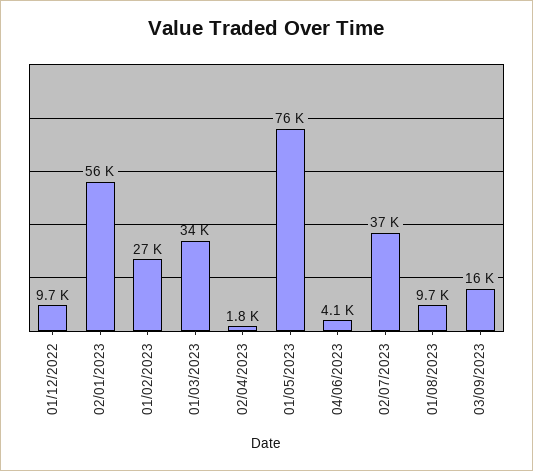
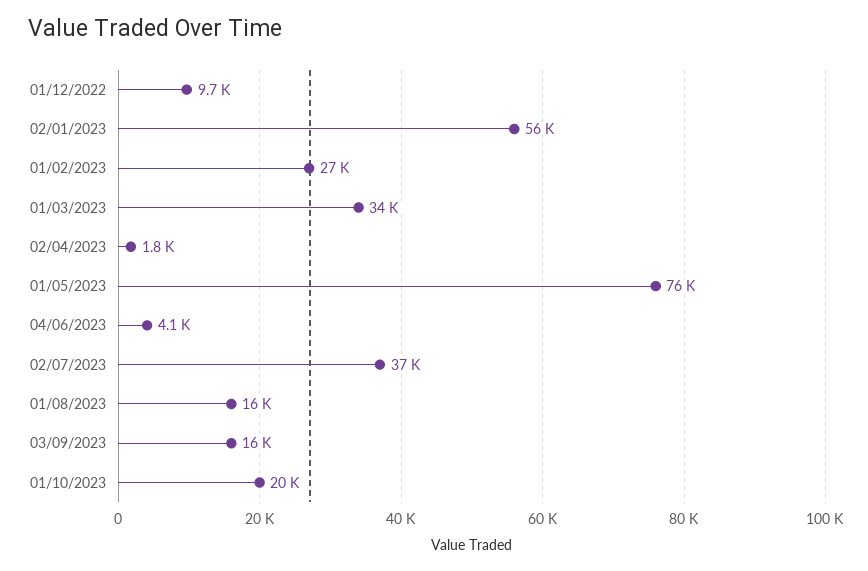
01/08/2023: 9700 -> 16000
01/10/2023: none -> 20000

